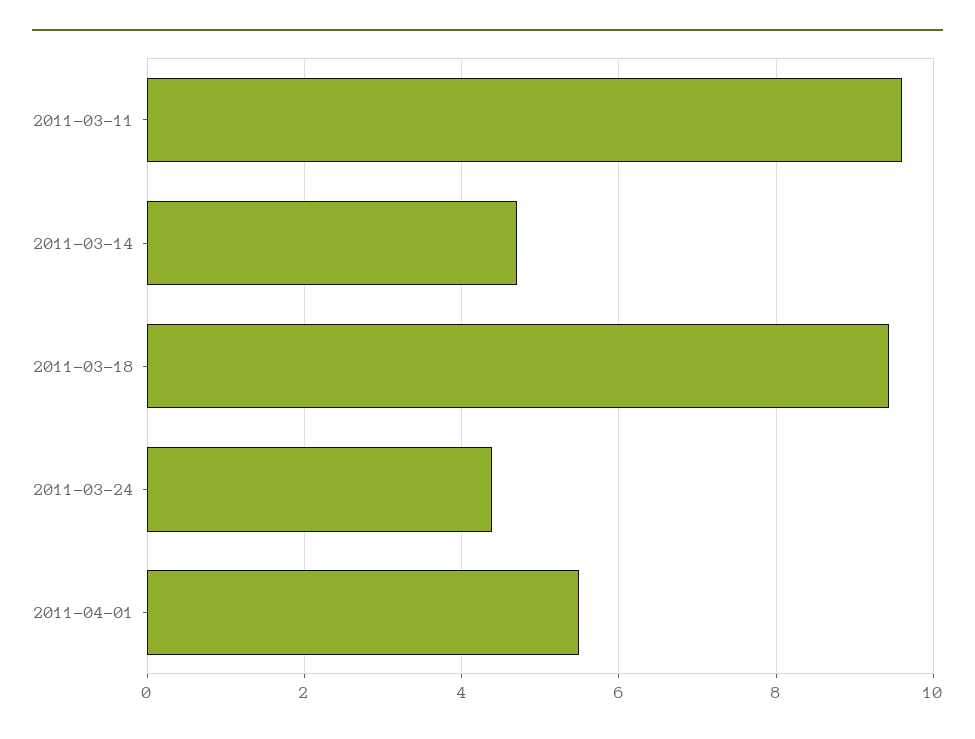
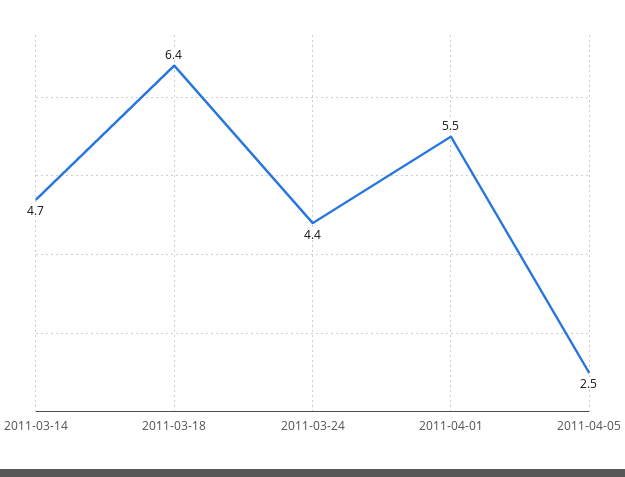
2011-03-11: 9.6 -> none
2011-03-18: 9.4 -> 6.4
2011-04-05: none -> 2.5

